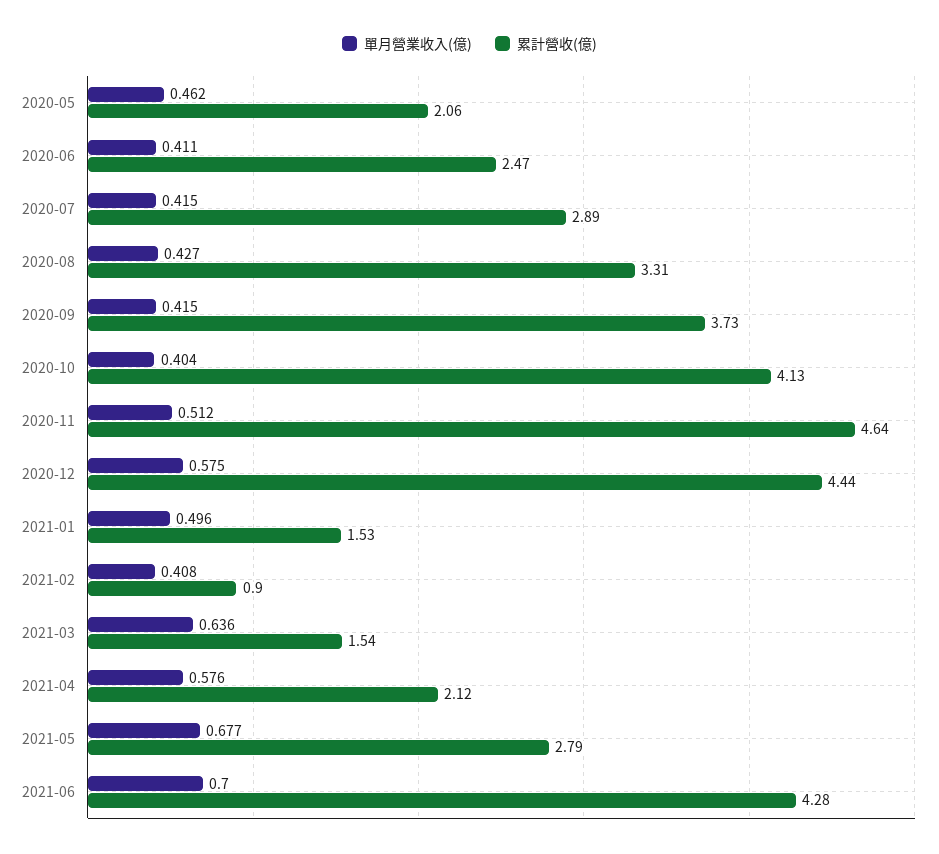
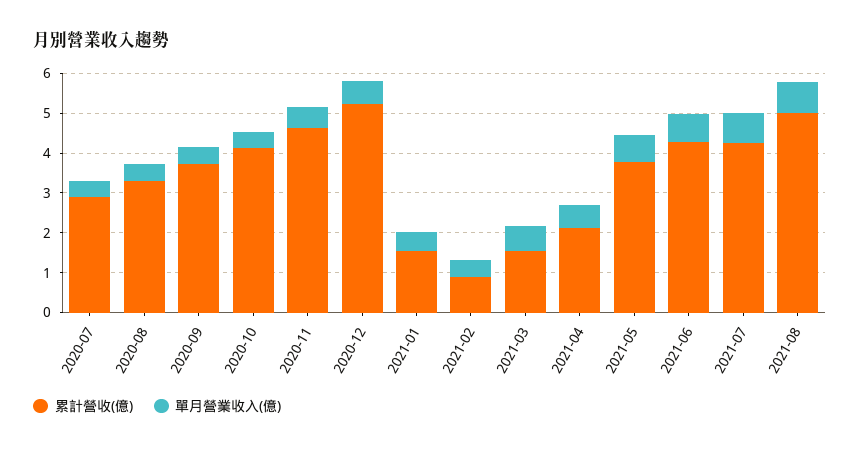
單月營業收入(億), 2020-05: 0.462 -> none
累計營收(億), 2020-05: 2.06 -> none
單月營業收入(億), 2020-06: 0.411 -> none
累計營收(億), 2020-06: 2.47 -> none
累計營收(億), 2020-12: 4.44 -> 5.25
累計營收(億), 2021-05: 2.79 -> 3.75
累計營收(億), 2021-07: none -> 4.25
單月營業收入(億), 2021-07: none -> 0.75
累計營收(億), 2021-08: none -> 5
單月營業收入(億), 2021-08: none -> 0.75

